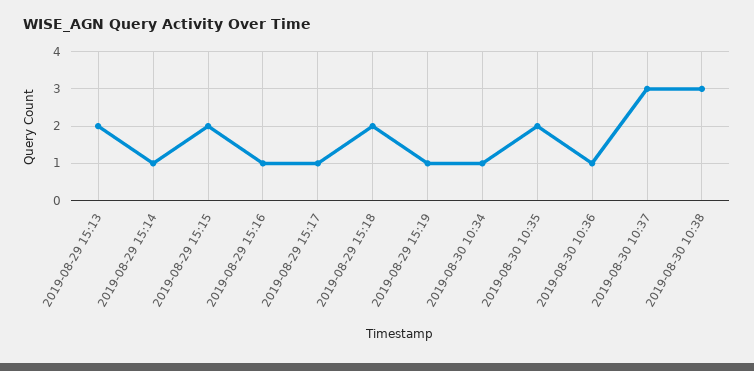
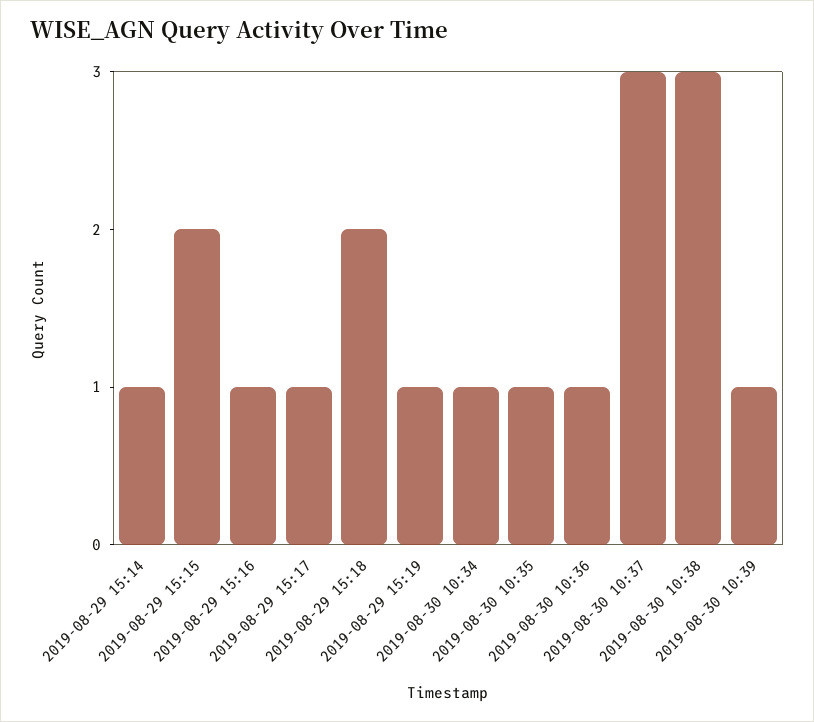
2019-08-29 15:13: 2 -> none
2019-08-30 10:35: 2 -> 1
2019-08-30 10:39: none -> 1

